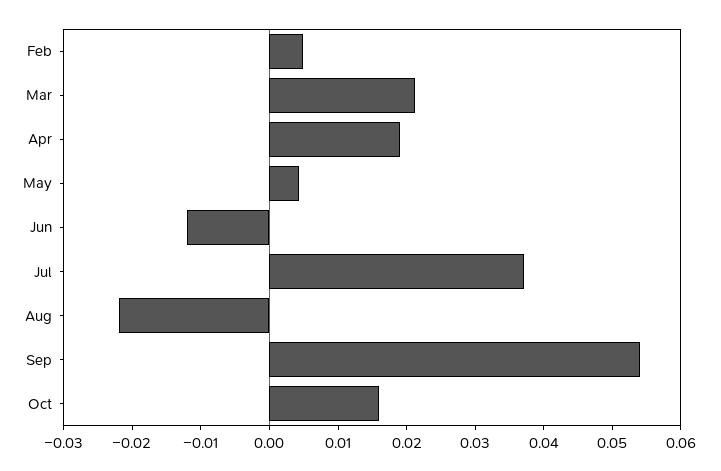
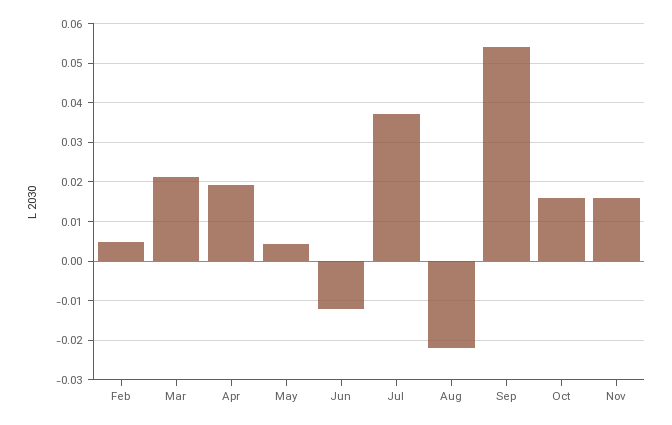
Nov: none -> 0.016

